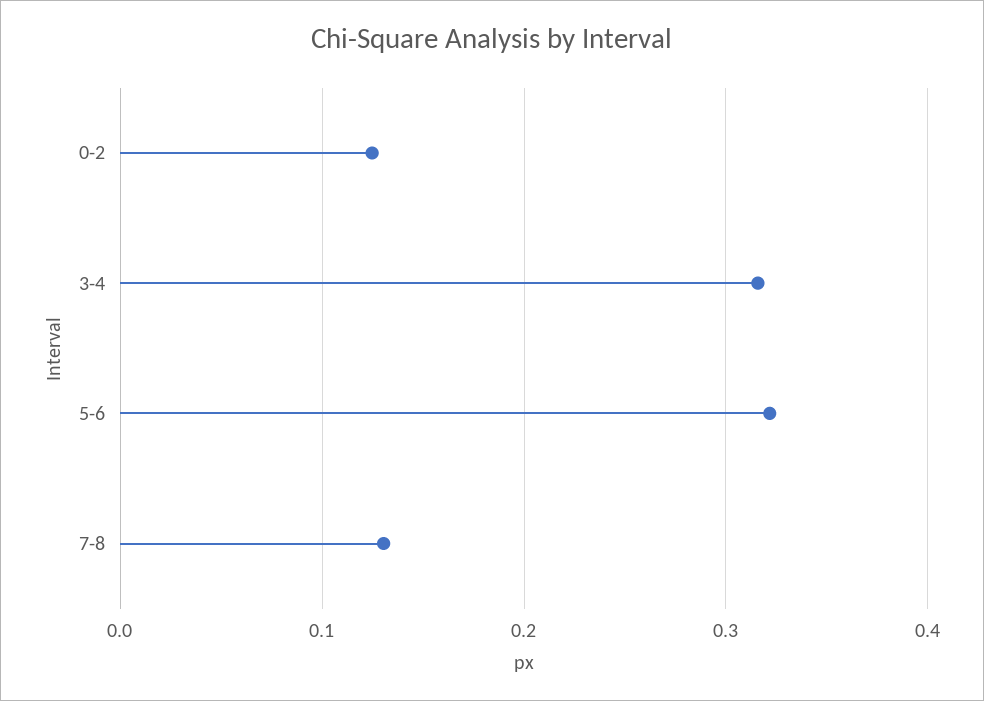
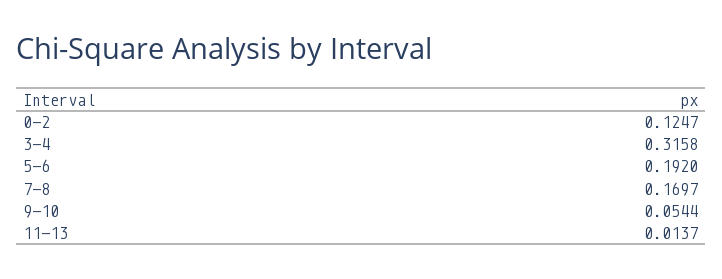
5-6: 0.32 -> 0.192
7-8: 0.13 -> 0.1697
9-10: none -> 0.0544
11-13: none -> 0.0137

